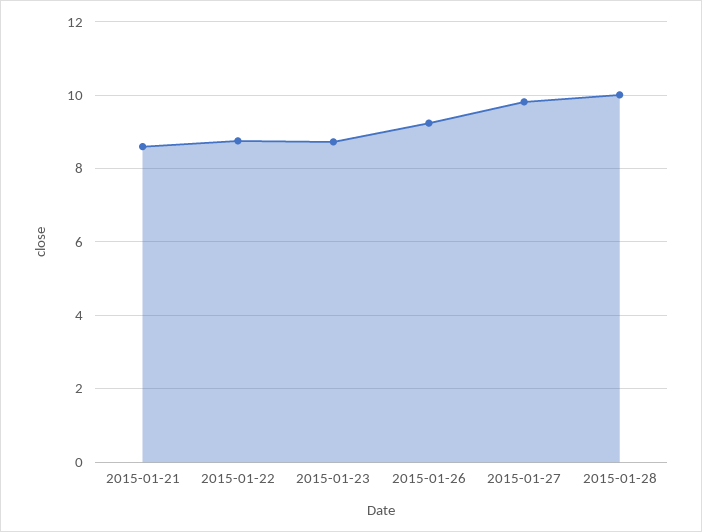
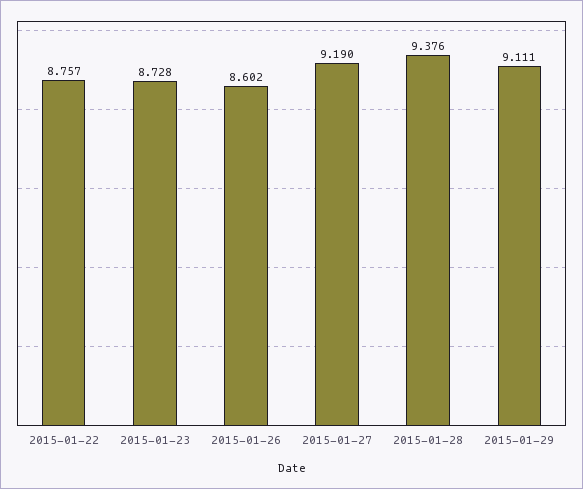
2015-01-21: 8.6 -> none
2015-01-26: 9.2 -> 8.602
2015-01-27: 9.8 -> 9.19
2015-01-28: 10 -> 9.376
2015-01-29: none -> 9.111

